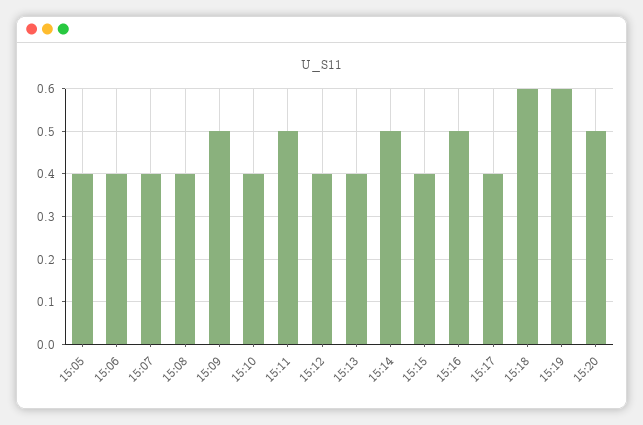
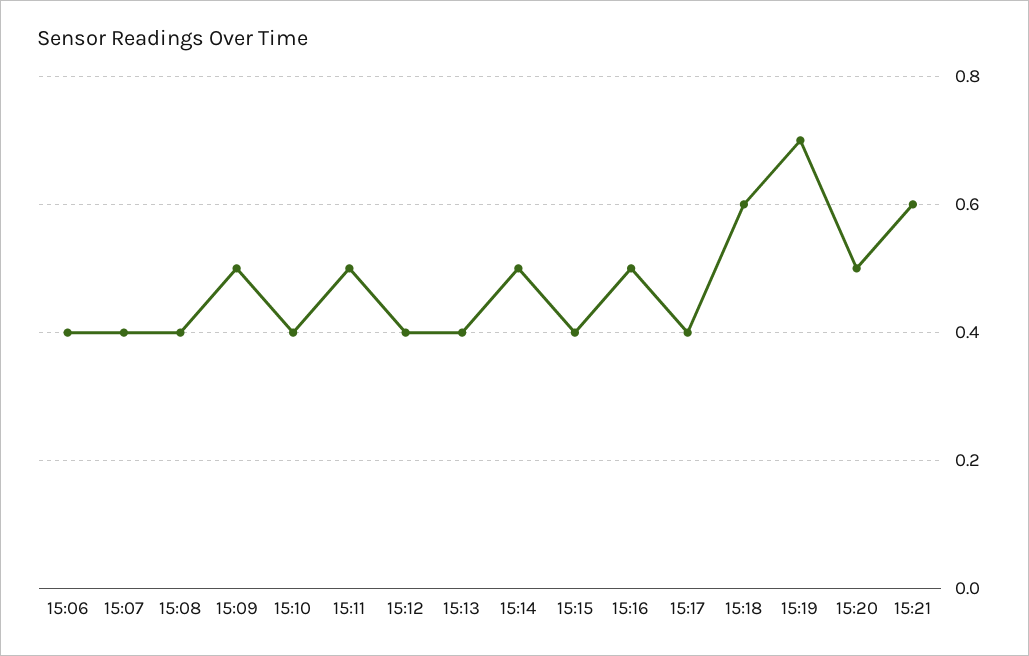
15:05: 0.4 -> none
15:19: 0.6 -> 0.7
15:21: none -> 0.6

